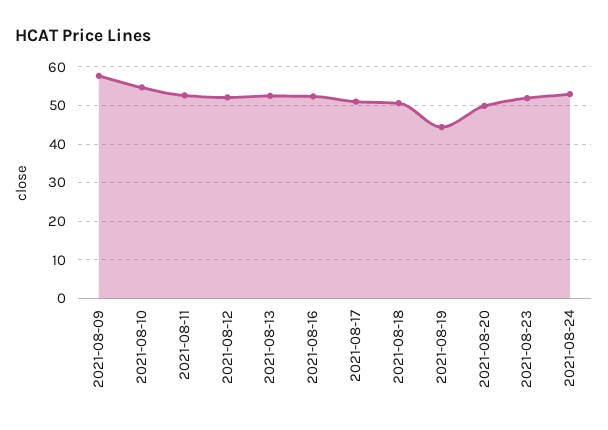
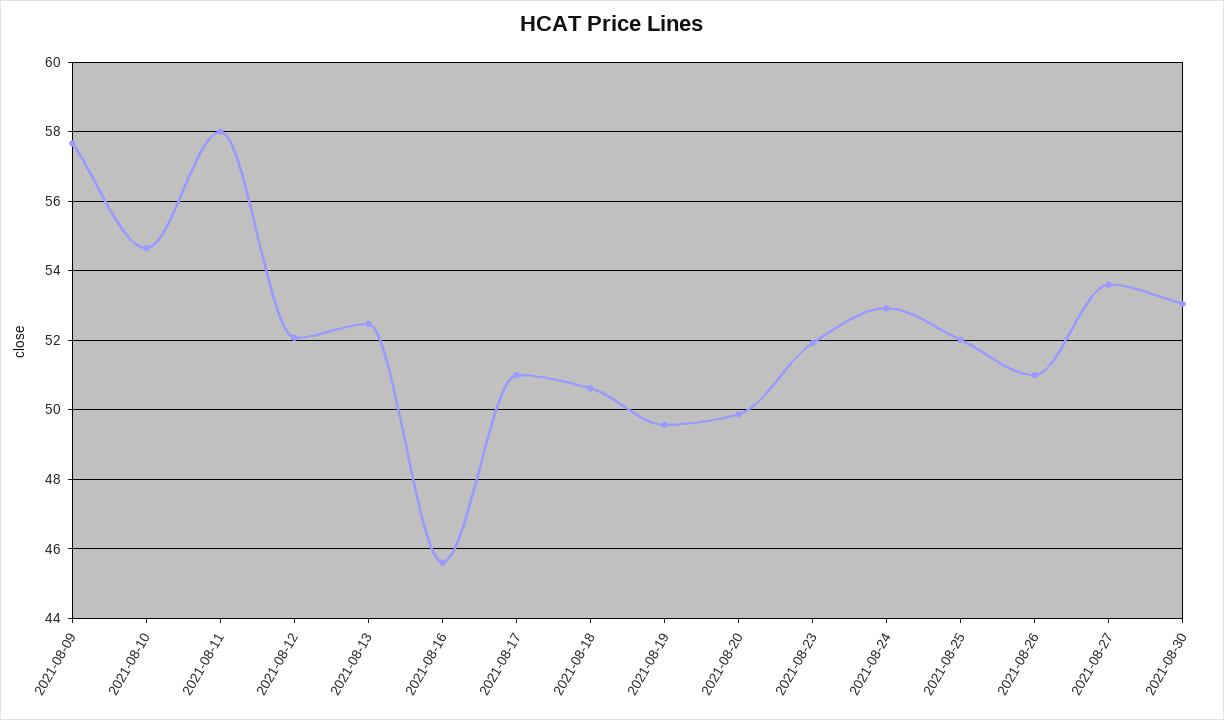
2021-08-11: 52 -> 58
2021-08-16: 52 -> 45.6
2021-08-19: 44 -> 49.6
2021-08-25: none -> 52
2021-08-26: none -> 51
2021-08-27: none -> 53.6
2021-08-30: none -> 53

